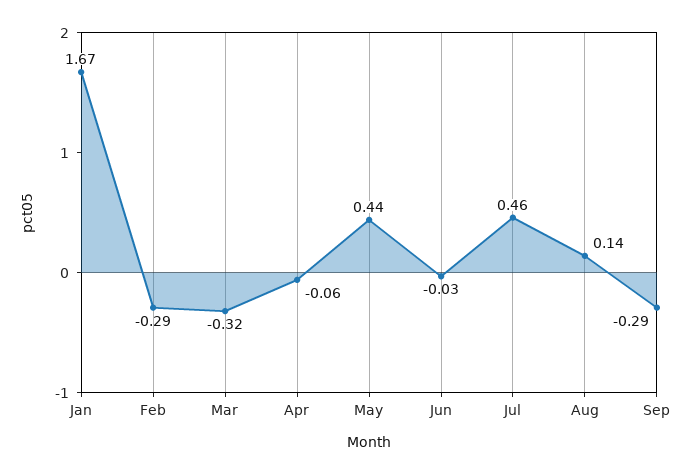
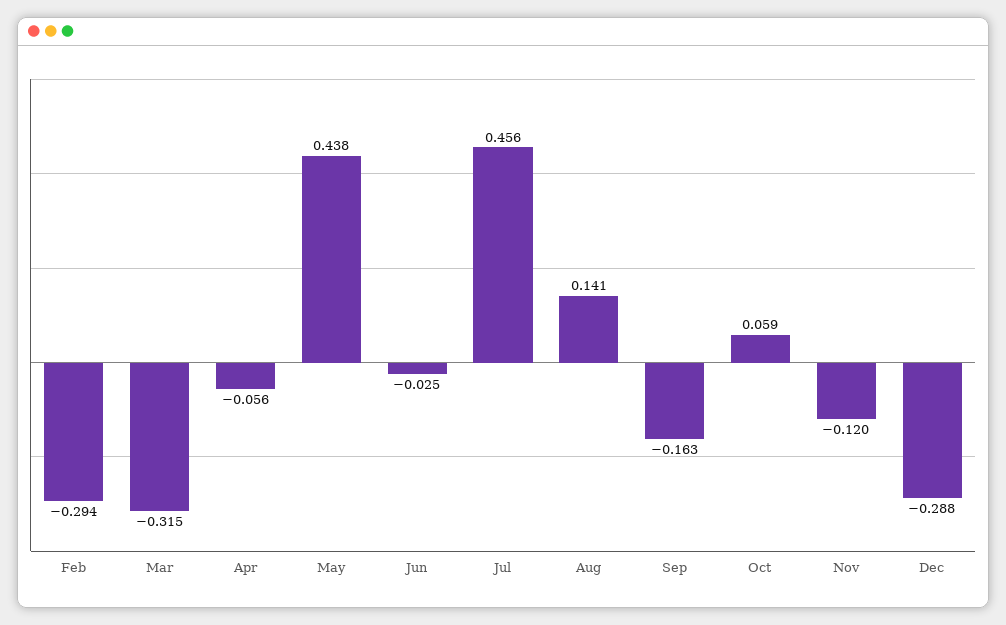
Jan: 1.67 -> none
Sep: -0.29 -> -0.163
Oct: none -> 0.059
Nov: none -> -0.12
Dec: none -> -0.288

